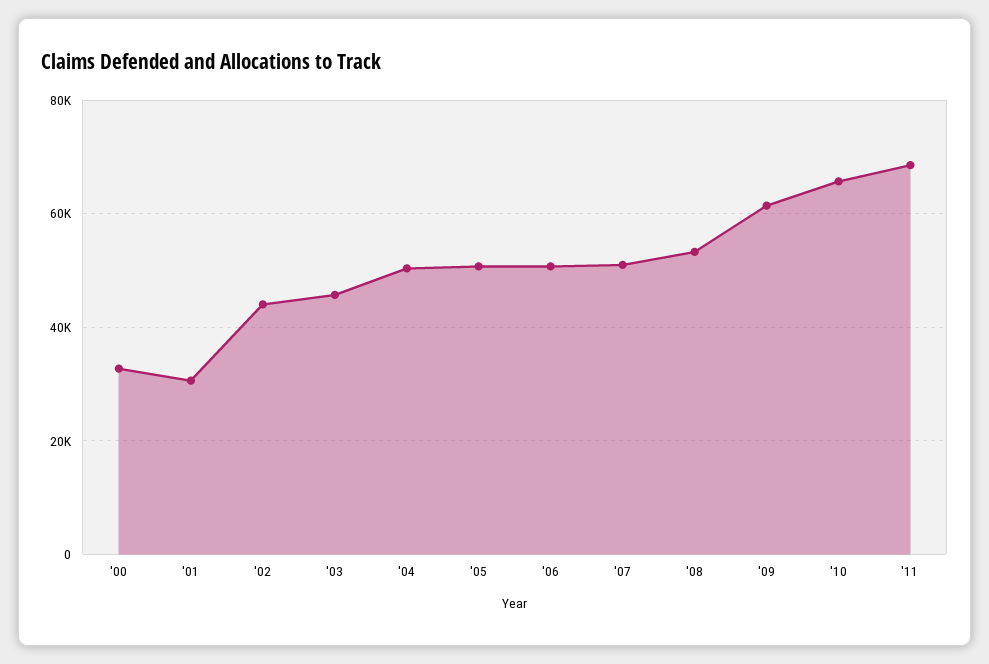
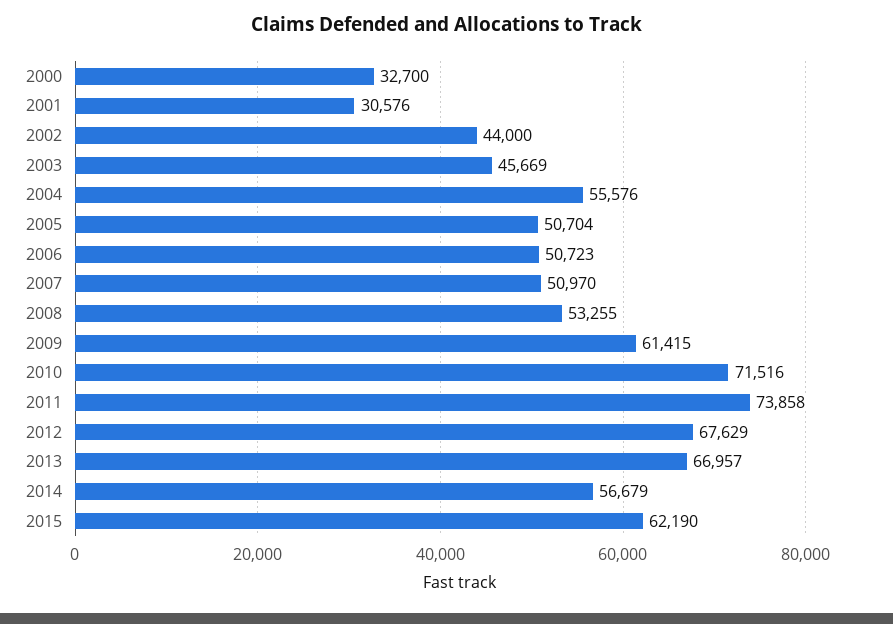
'04: 50000 -> 55576
'10: 66000 -> 71516
'11: 68000 -> 73858
2012: none -> 67629
2013: none -> 66957
2014: none -> 56679
2015: none -> 62190

